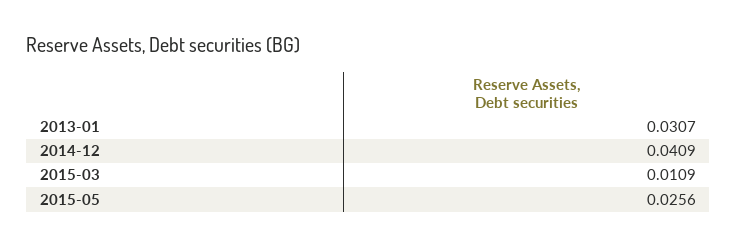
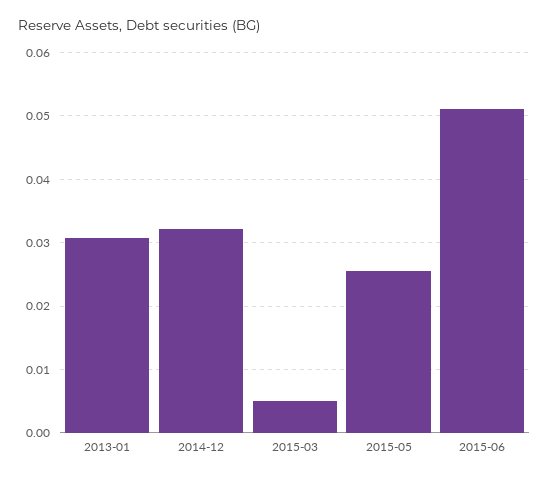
2014-12: 0.0409 -> 0.032
2015-03: 0.0109 -> 0.005
2015-06: none -> 0.051

